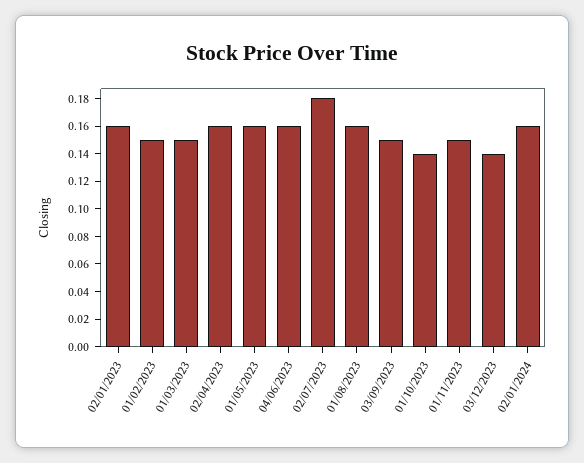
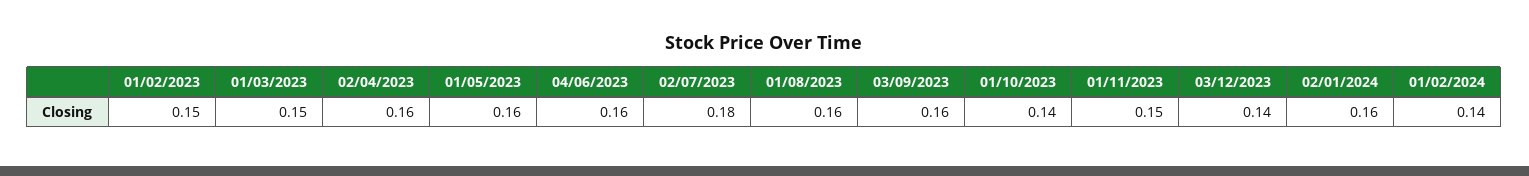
02/01/2023: 0.16 -> none
03/09/2023: 0.15 -> 0.16
01/02/2024: none -> 0.14

